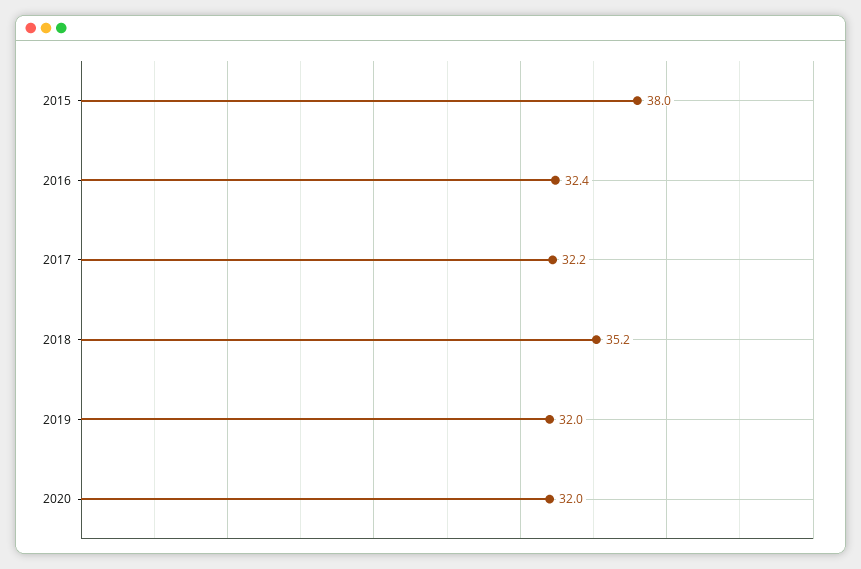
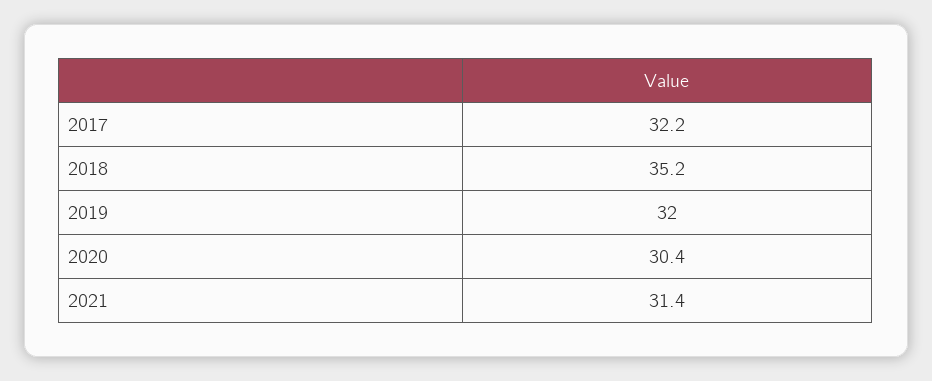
2015: 38 -> none
2016: 32.4 -> none
2020: 32 -> 30.4
2021: none -> 31.4

